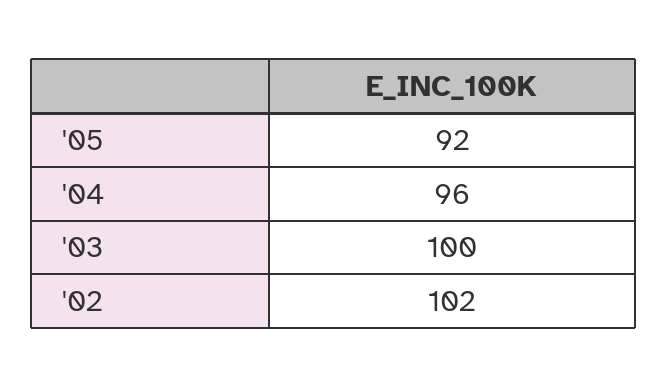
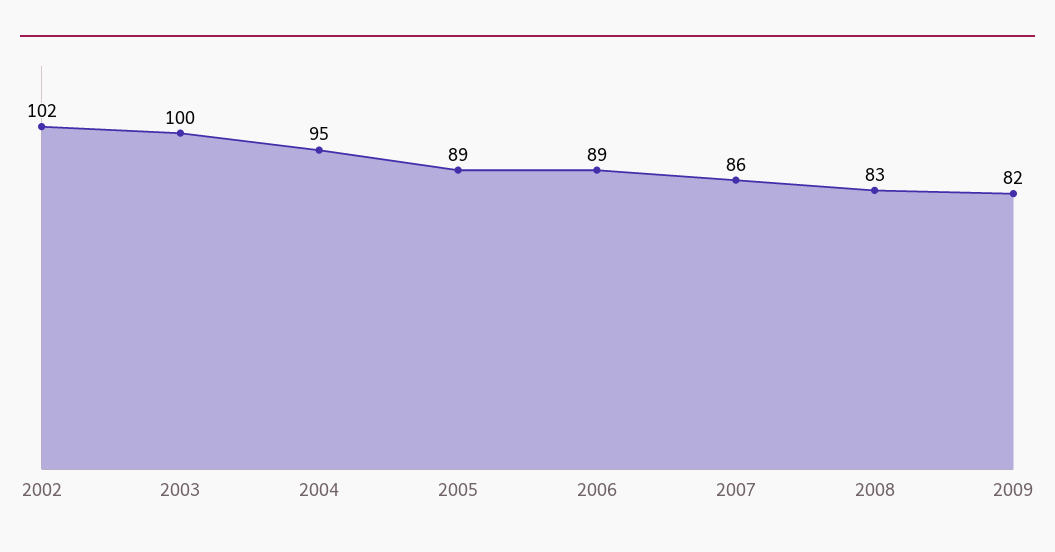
'05: 92 -> 89
'04: 96 -> 95
2006: none -> 89
2007: none -> 86
2008: none -> 83
2009: none -> 82

